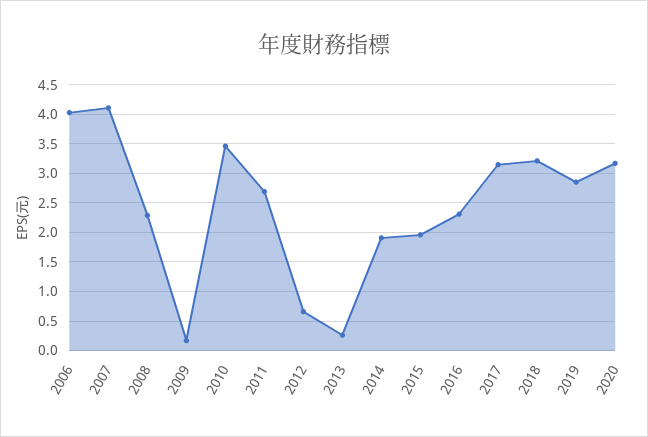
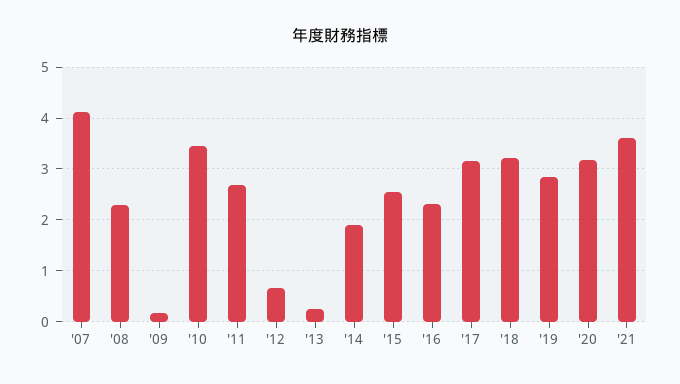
2006: 4 -> none
2015: 2 -> 2.6
'21: none -> 3.6

